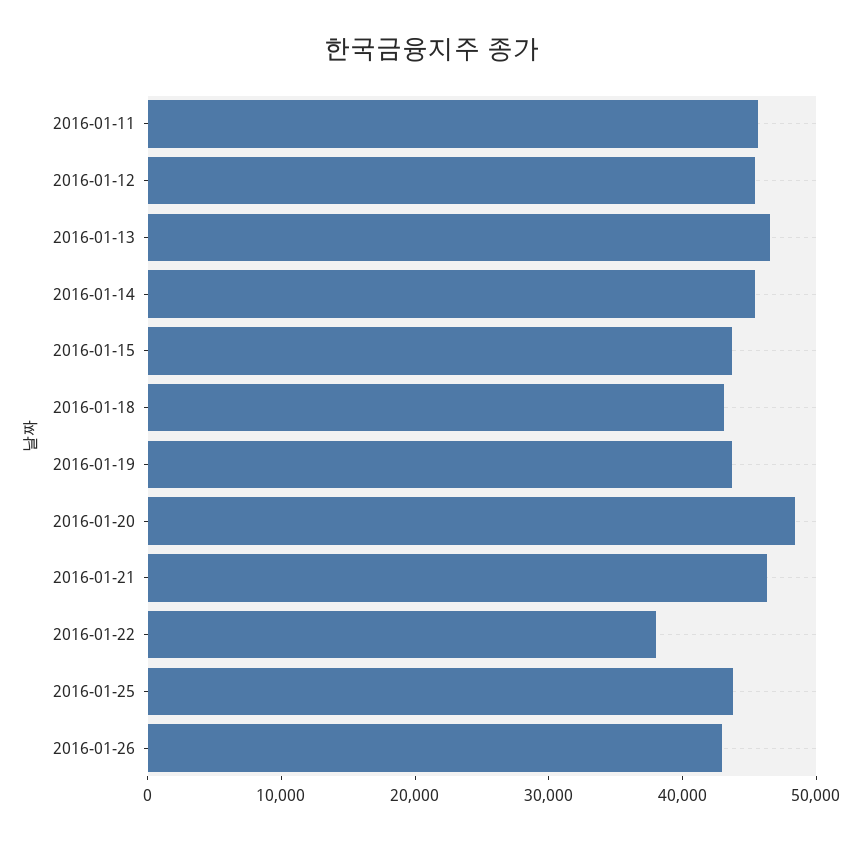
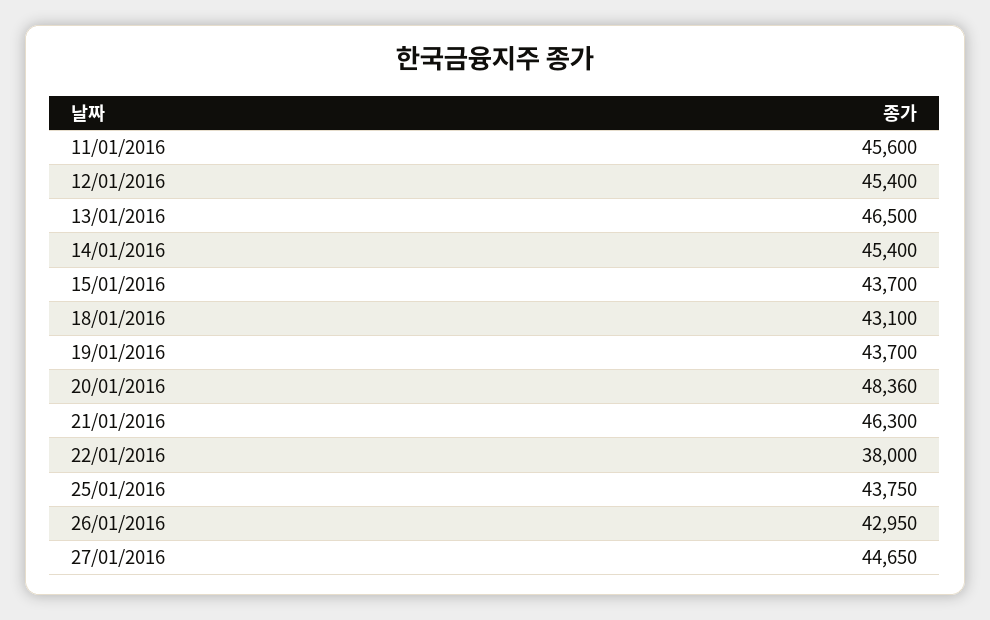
27/01/2016: none -> 44650

